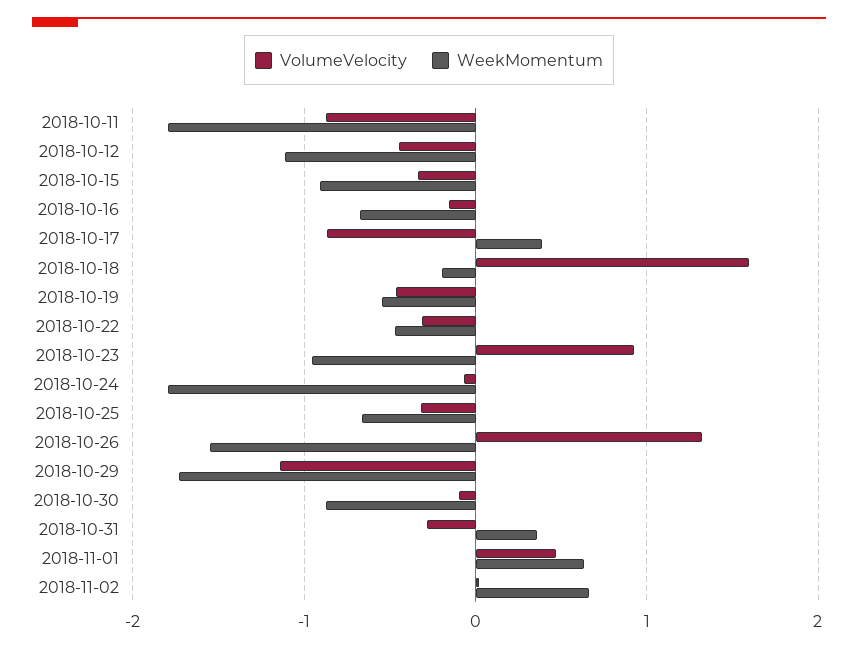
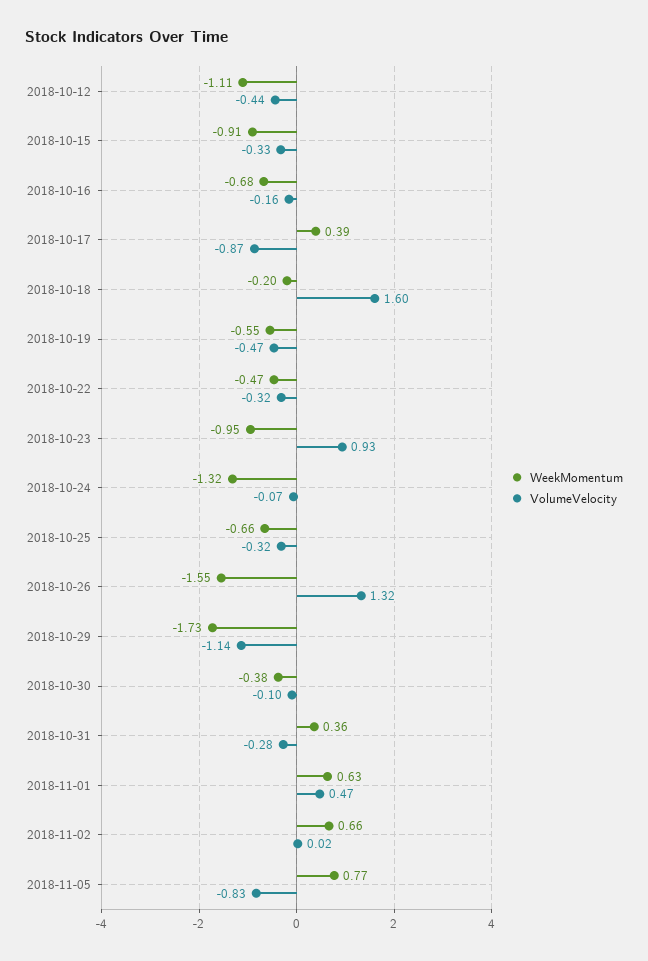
VolumeVelocity, 2018-10-11: -0.9 -> none
WeekMomentum, 2018-10-11: -1.8 -> none
WeekMomentum, 2018-10-24: -1.8 -> -1.32
WeekMomentum, 2018-10-30: -0.9 -> -0.38
WeekMomentum, 2018-11-05: none -> 0.77
VolumeVelocity, 2018-11-05: none -> -0.83

